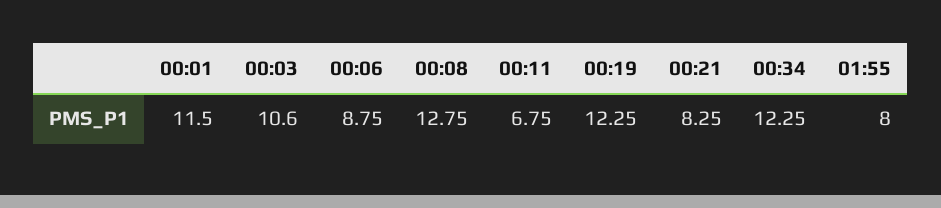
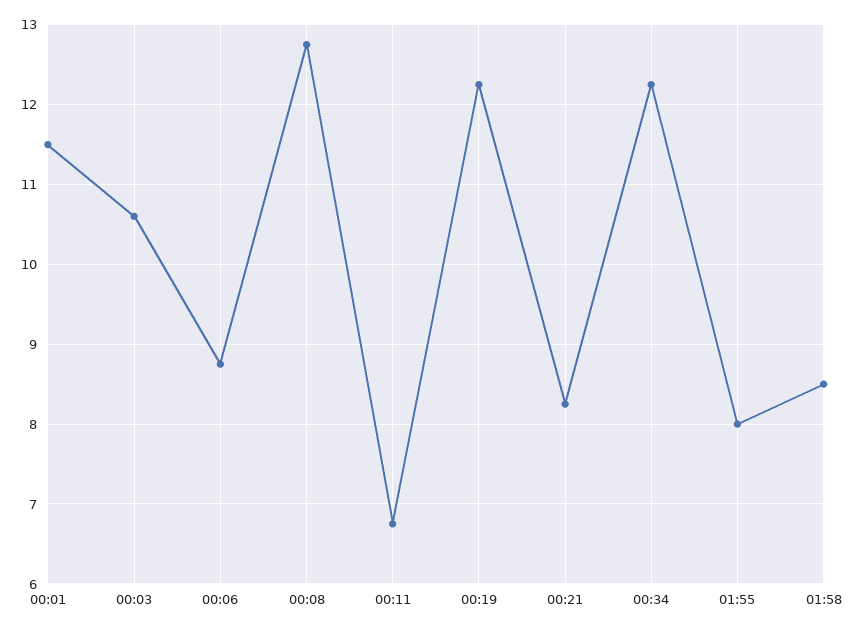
01:58: none -> 8.5

